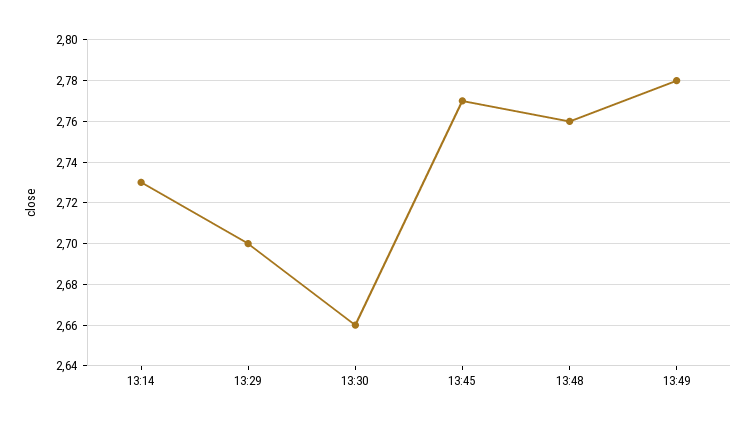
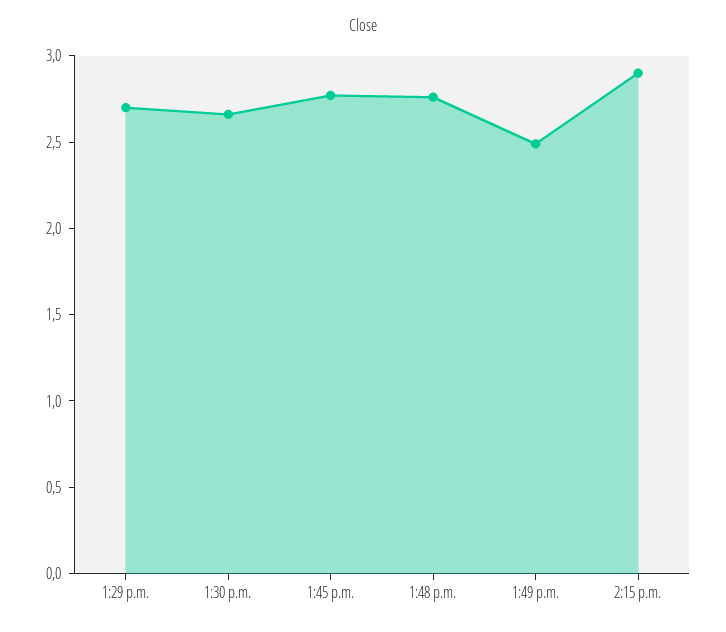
13:14: 2.73 -> none
13:49: 2.78 -> 2.5
2:15 p.m.: none -> 2.9

